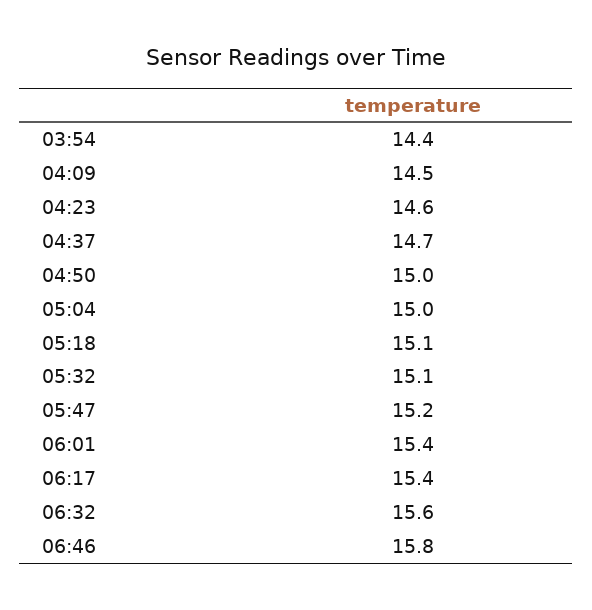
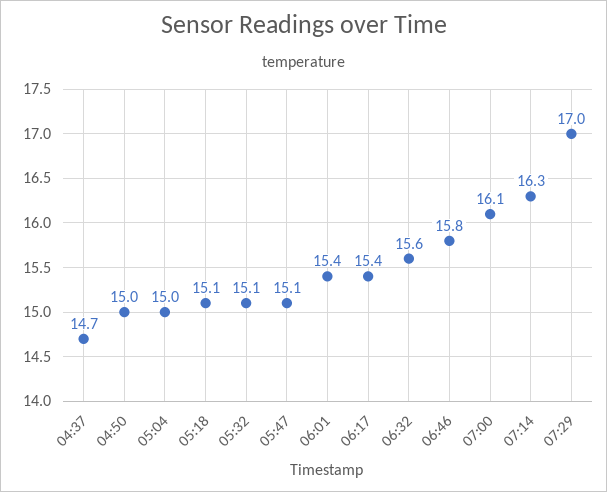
03:54: 14.4 -> none
04:09: 14.5 -> none
04:23: 14.6 -> none
05:47: 15.2 -> 15.1
07:00: none -> 16.1
07:14: none -> 16.3
07:29: none -> 17

